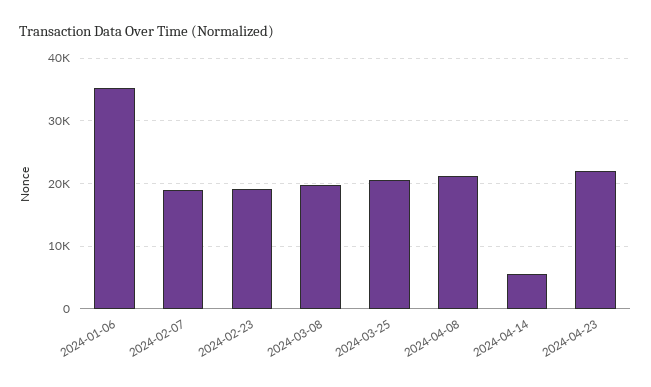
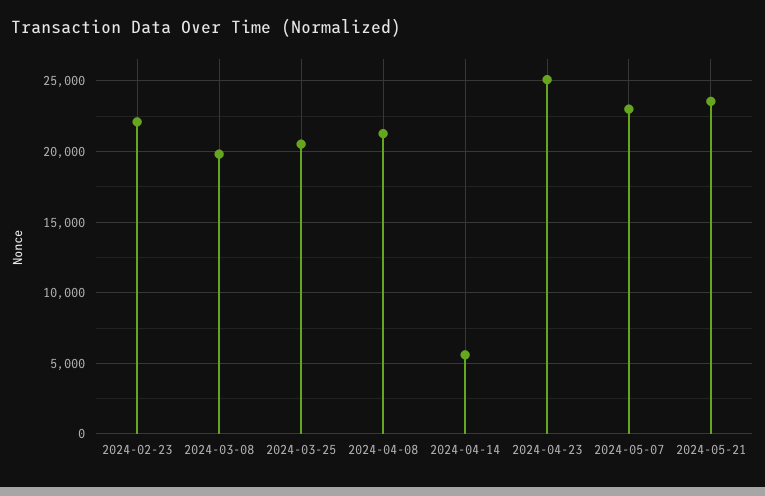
2024-01-06: 35000 -> none
2024-02-07: 19000 -> none
2024-02-23: 19000 -> 22000
2024-04-23: 22000 -> 25000
2024-05-07: none -> 23000
2024-05-21: none -> 23500

